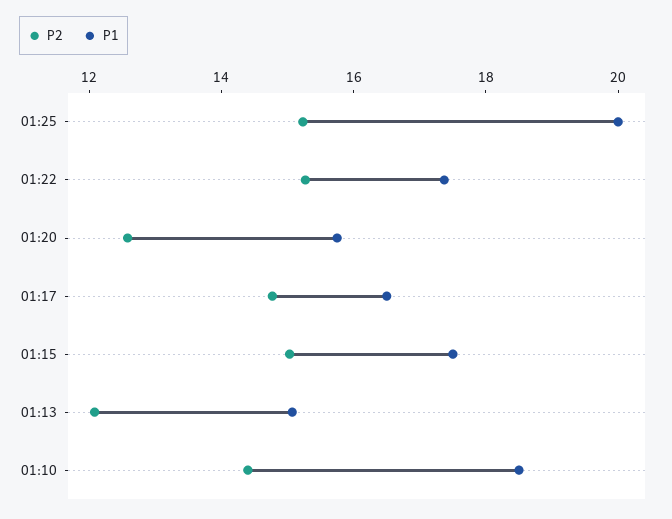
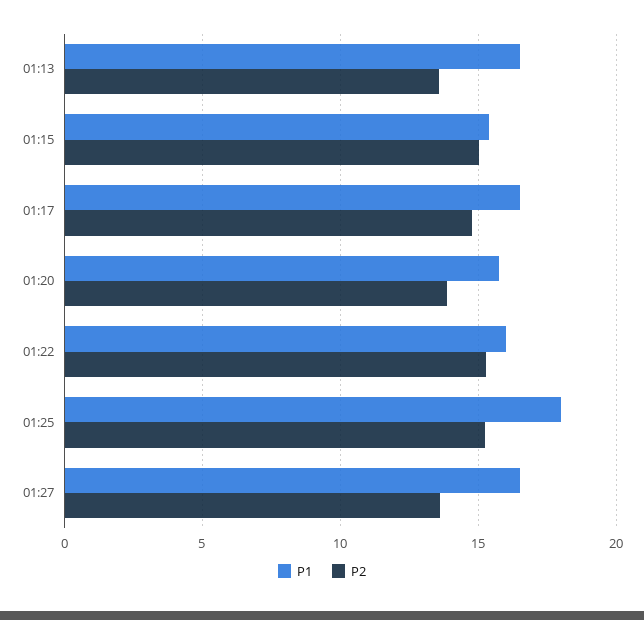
P1, 01:25: 20 -> 18
P1, 01:22: 17.5 -> 16
P2, 01:20: 12.5 -> 14
P1, 01:15: 17.5 -> 15.5
P2, 01:13: 12 -> 13.5
P1, 01:13: 15 -> 16.5
P2, 01:10: 14.5 -> none
P1, 01:10: 18.5 -> none
P1, 01:27: none -> 16.5
P2, 01:27: none -> 13.5

